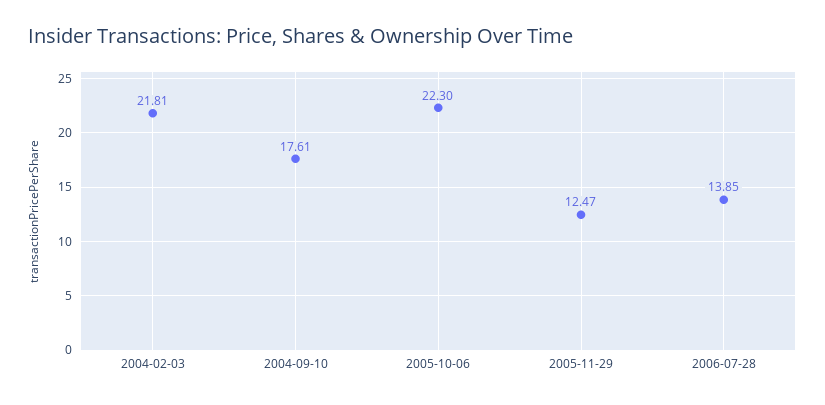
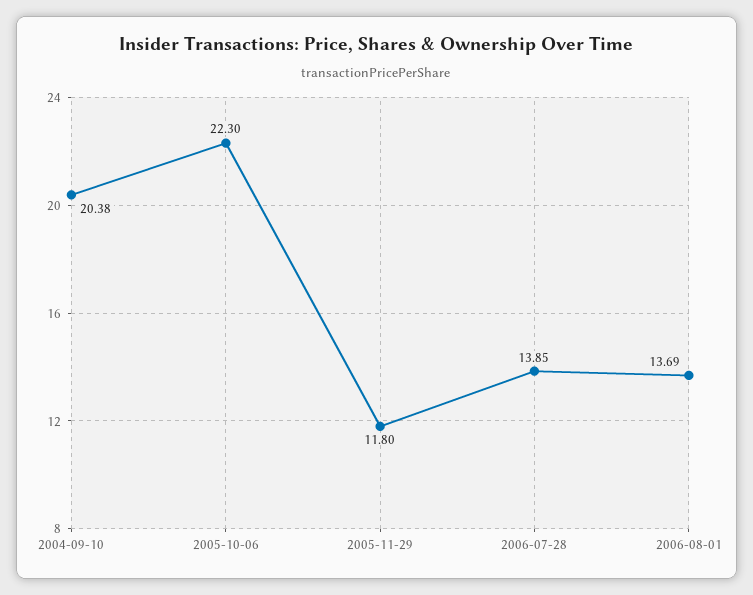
2004-02-03: 21.81 -> none
2004-09-10: 17.61 -> 20.38
2005-11-29: 12.47 -> 11.8
2006-08-01: none -> 13.69

